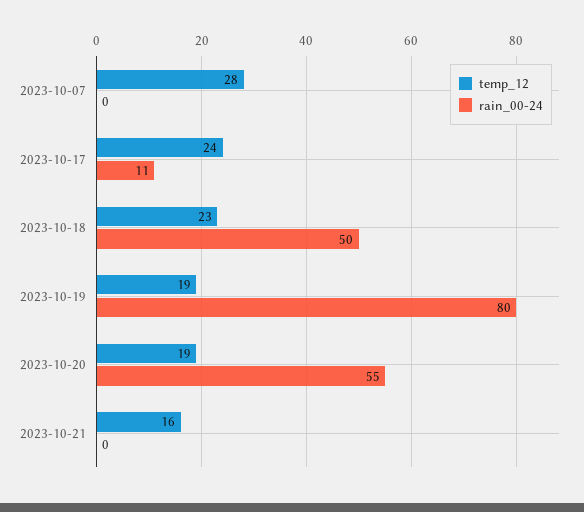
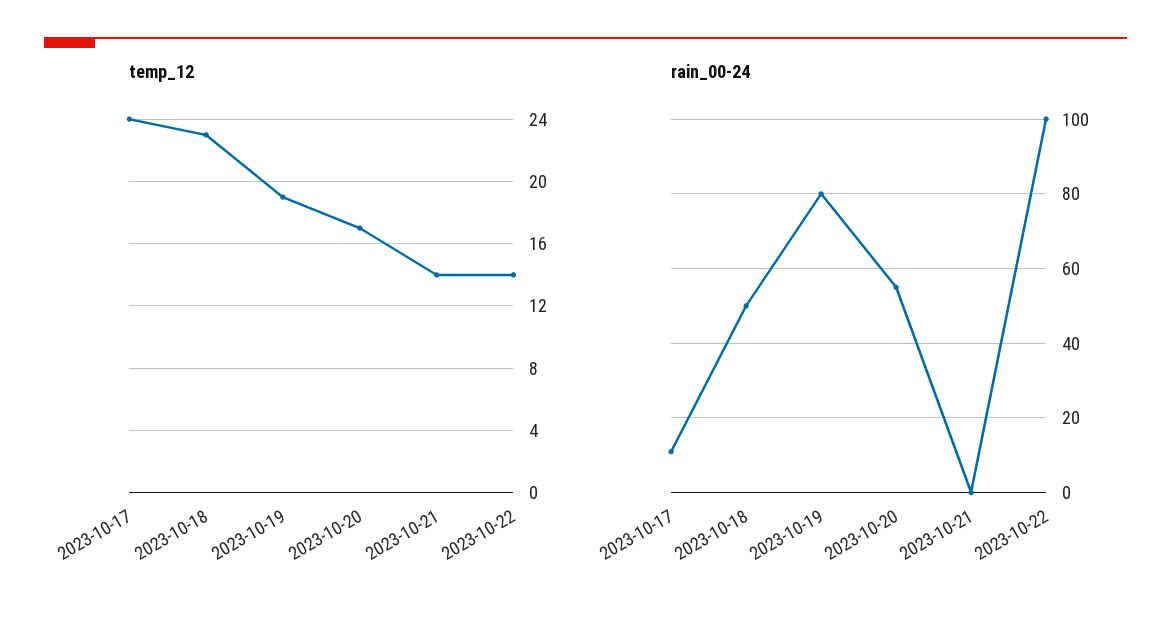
temp_12, 2023-10-07: 28 -> none
rain_00-24, 2023-10-07: 0 -> none
temp_12, 2023-10-20: 19 -> 17
temp_12, 2023-10-21: 16 -> 14
temp_12, 2023-10-22: none -> 14
rain_00-24, 2023-10-22: none -> 100

